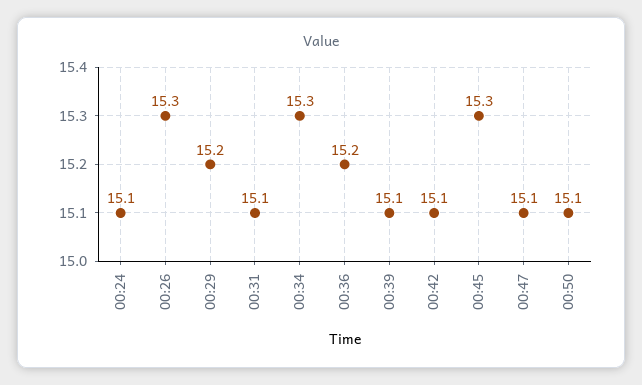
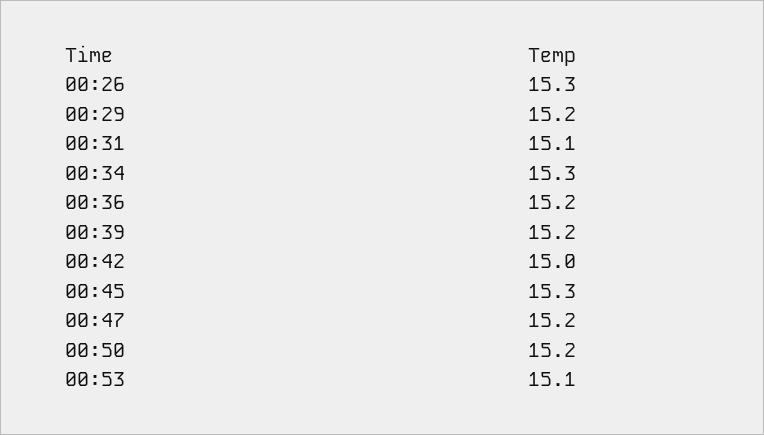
00:24: 15.1 -> none
00:39: 15.1 -> 15.2
00:42: 15.1 -> 15
00:47: 15.1 -> 15.2
00:50: 15.1 -> 15.2
00:53: none -> 15.1

